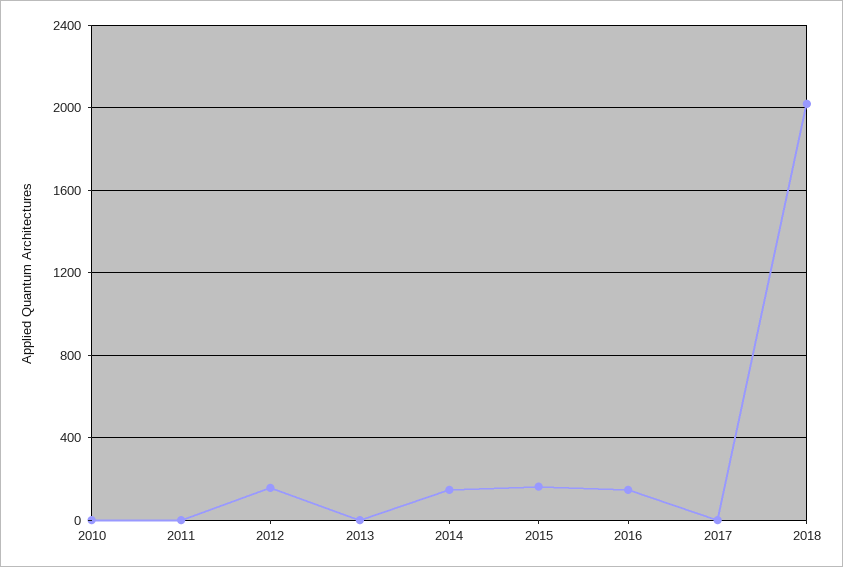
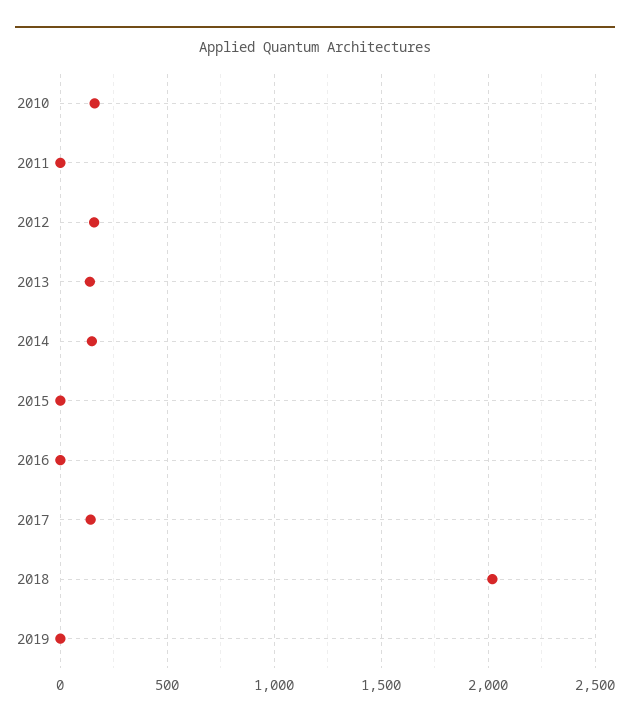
2010: 0 -> 150
2013: 0 -> 150
2015: 150 -> 0
2016: 150 -> 0
2017: 0 -> 150
2019: none -> 0

